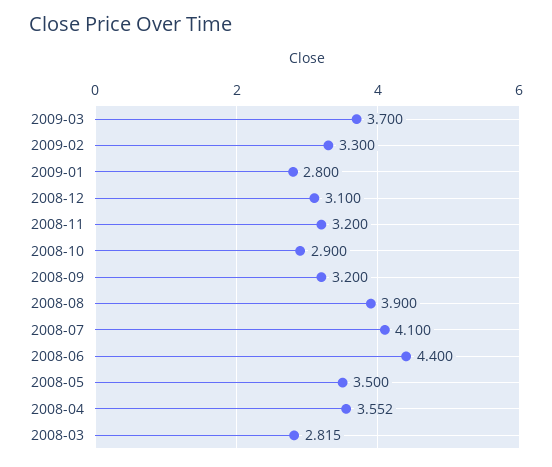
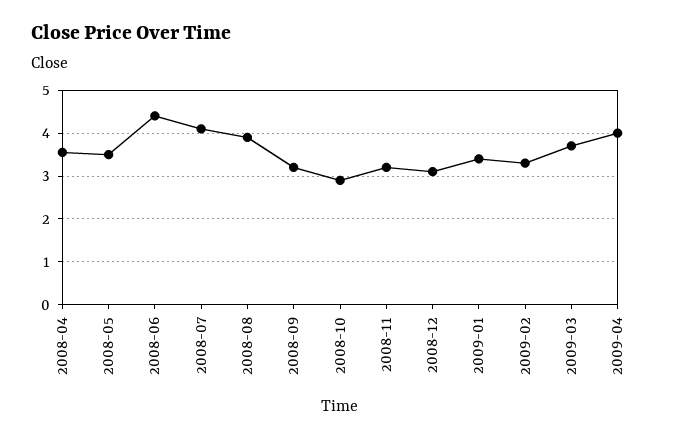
2009-01: 2.8 -> 3.4
2008-03: 2.815 -> none
2009-04: none -> 4

